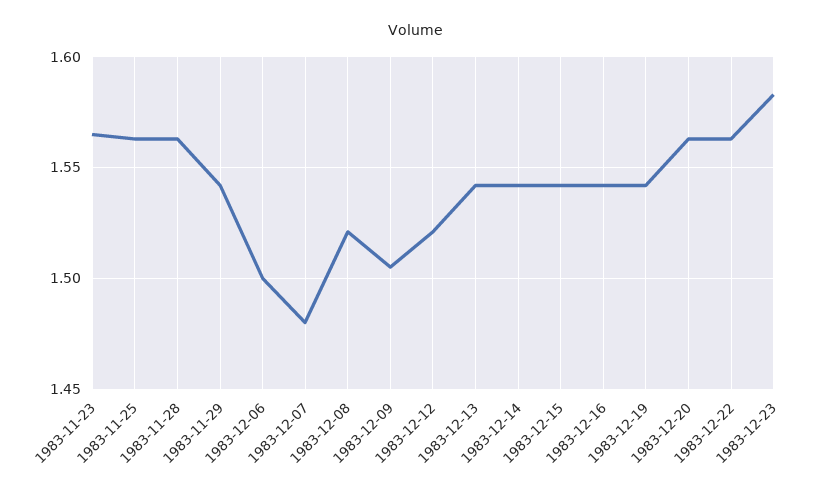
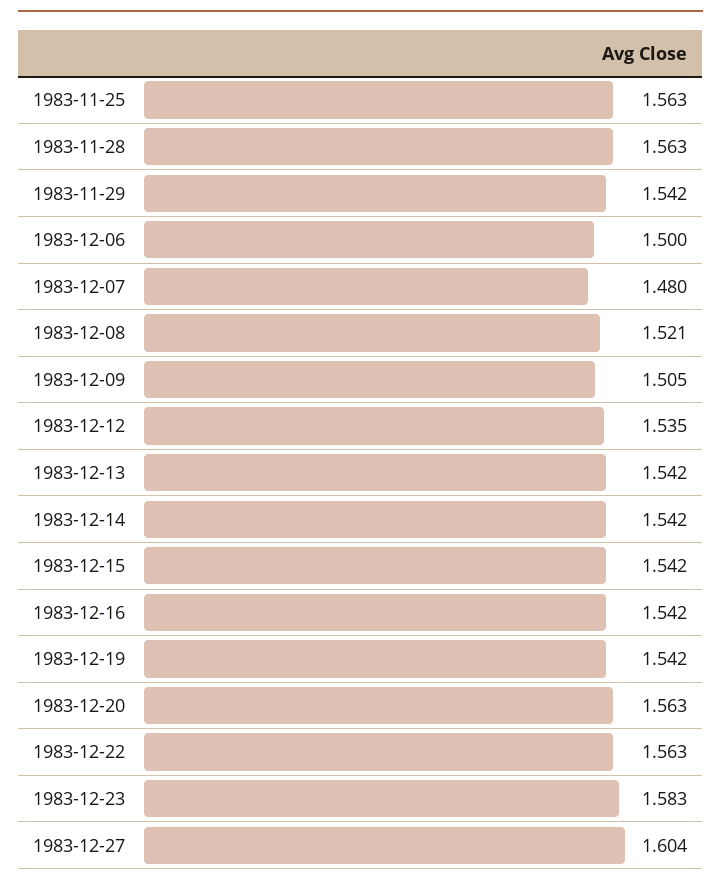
1983-11-23: 1.565 -> none
1983-12-12: 1.52 -> 1.535
1983-12-27: none -> 1.604

